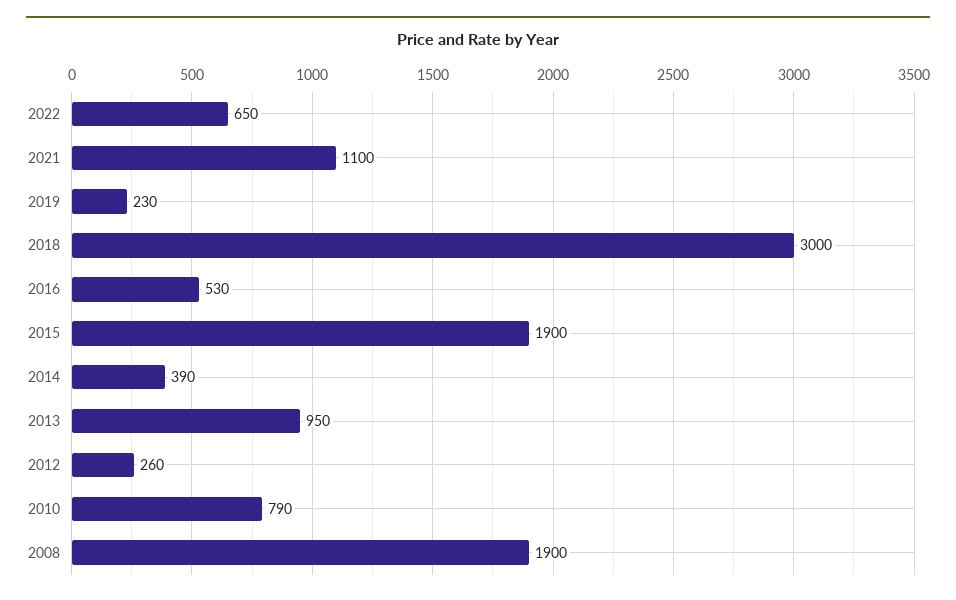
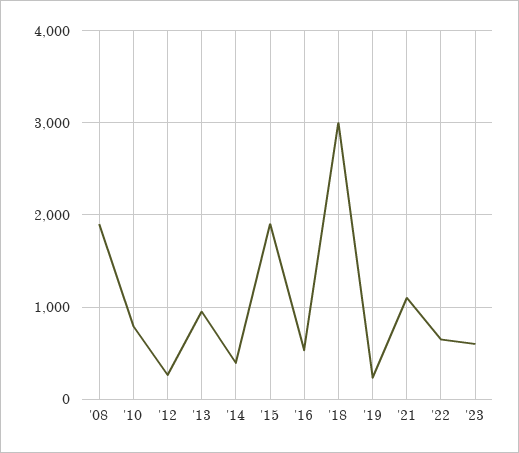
'23: none -> 600

